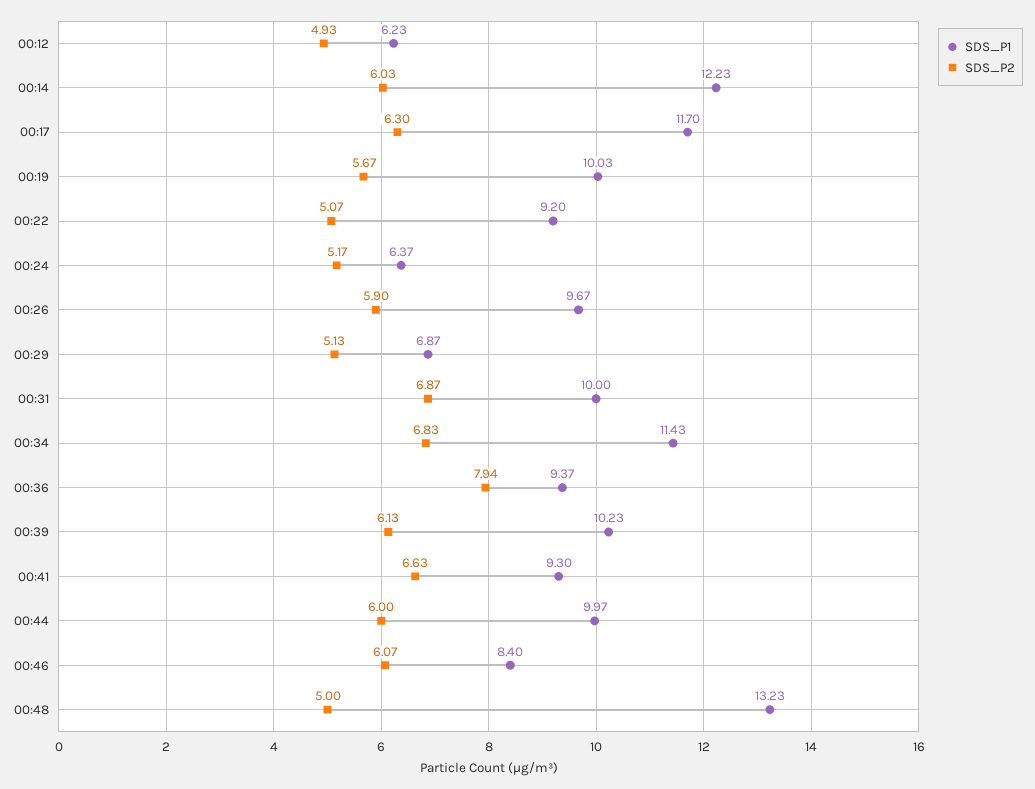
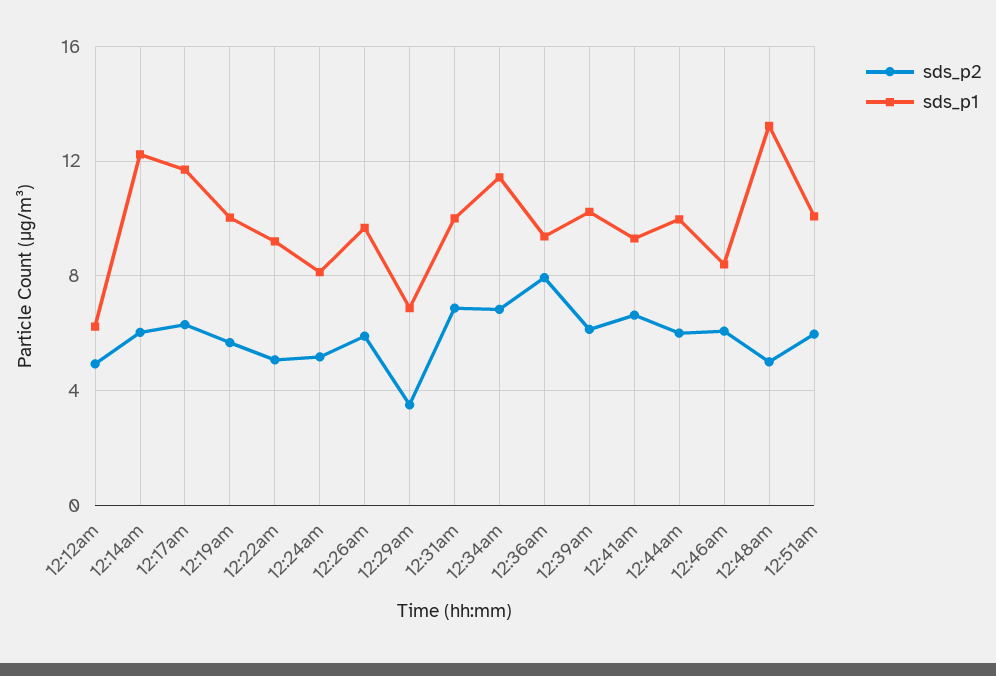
SDS_P1, 00:24: 6.37 -> 8
SDS_P2, 00:29: 5.13 -> 3.5
SDS_P2, 12:51am: none -> 6
SDS_P1, 12:51am: none -> 10

